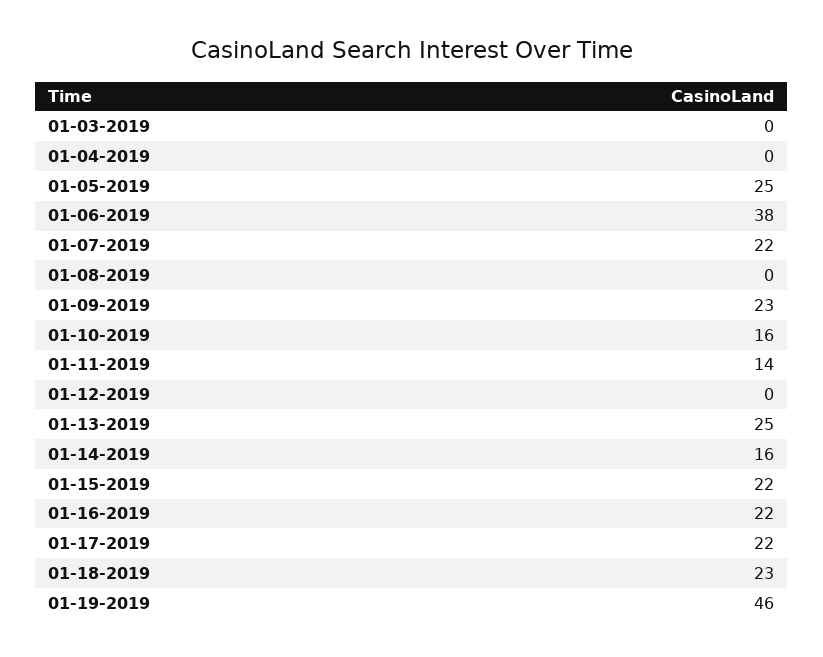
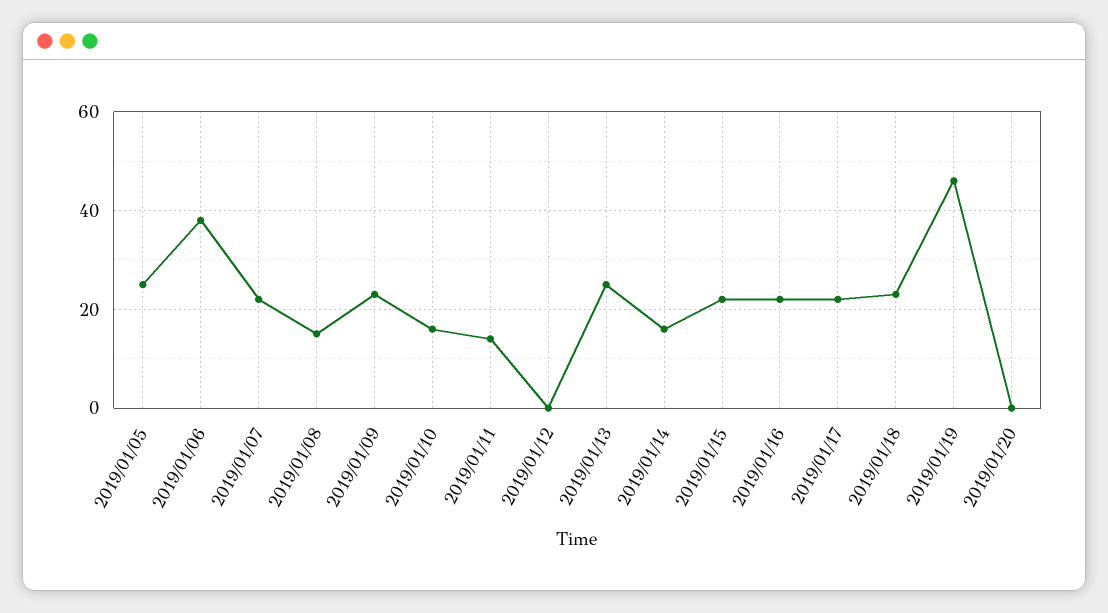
01-03-2019: 0 -> none
01-04-2019: 0 -> none
01-08-2019: 0 -> 15
2019/01/20: none -> 0

